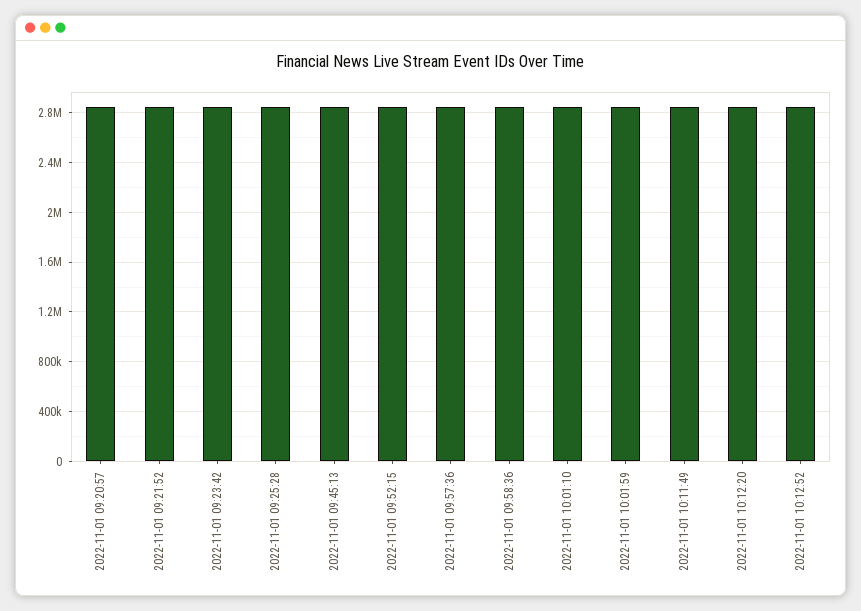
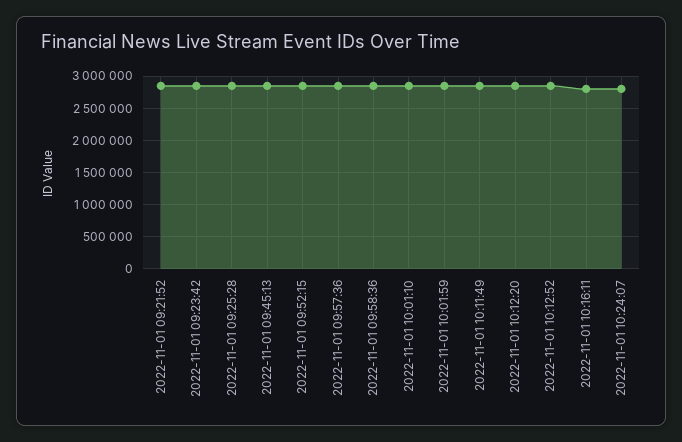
2022-11-01 09:20:57: 2850000 -> none
2022-11-01 10:16:11: none -> 2800000
2022-11-01 10:24:07: none -> 2800000

